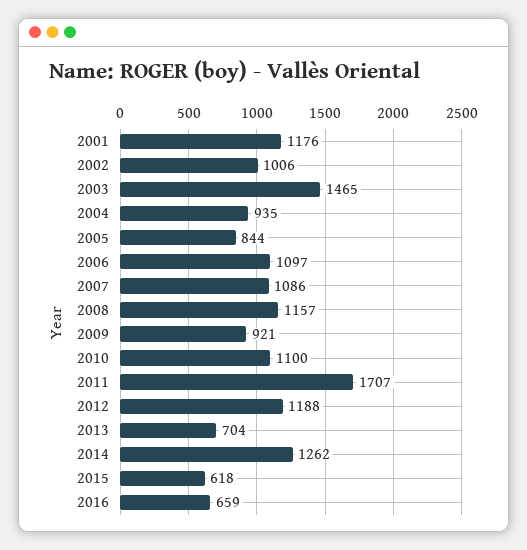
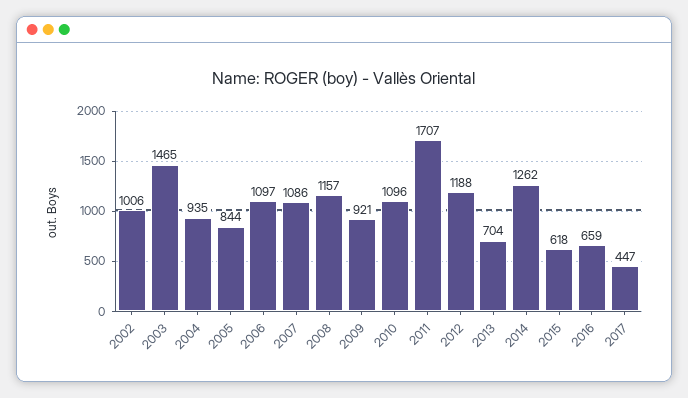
2001: 1176 -> none
2010: 1100 -> 1096
2017: none -> 447

